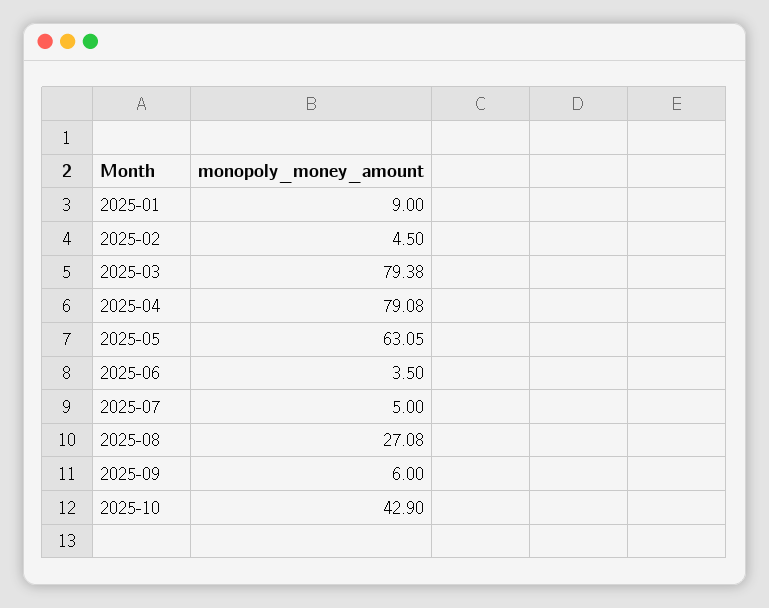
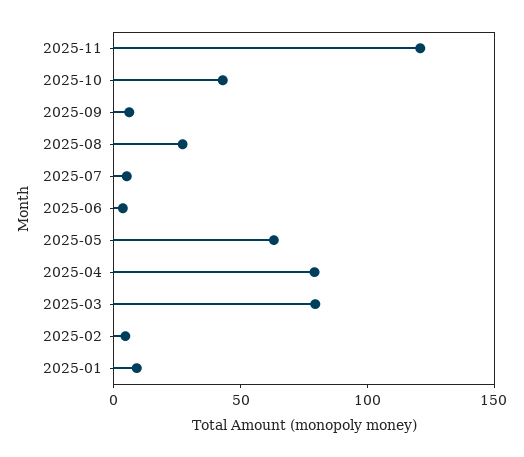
2025-11: none -> 120

